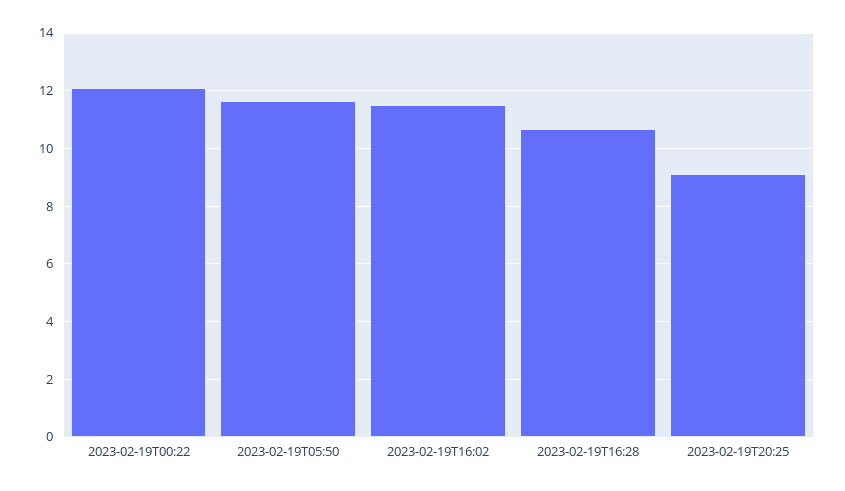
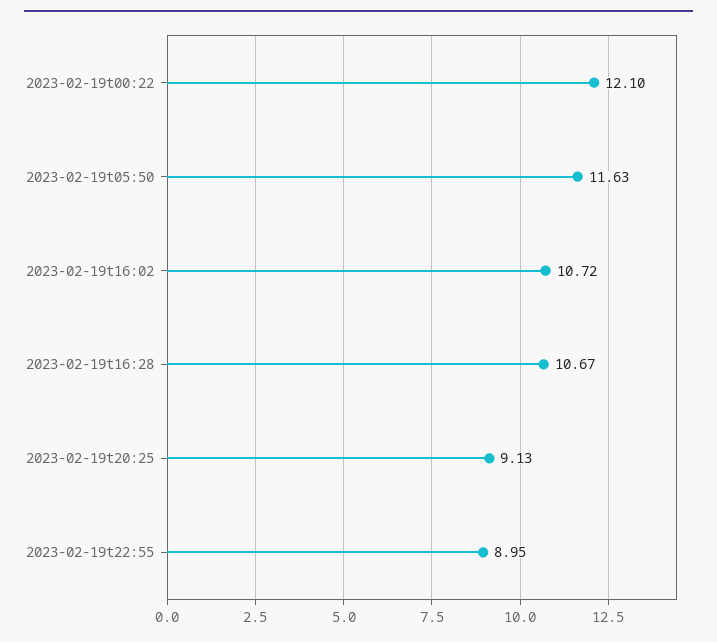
2023-02-19T16:02: 11.5 -> 10.72
2023-02-19t22:55: none -> 8.95

